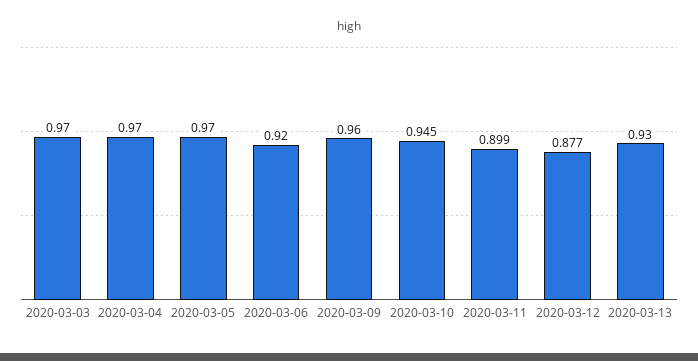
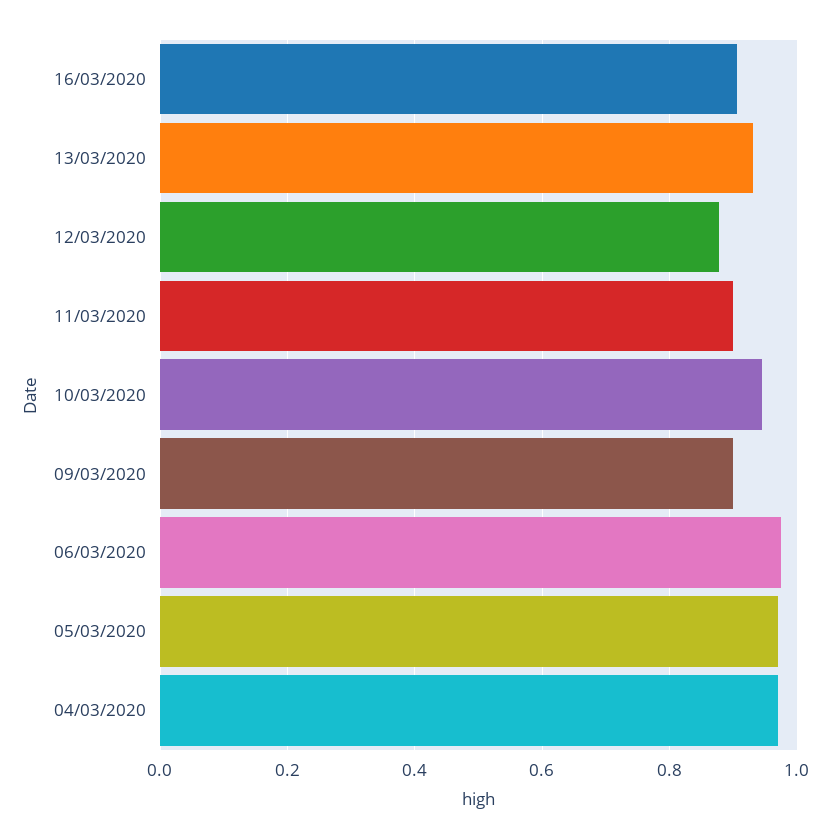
2020-03-03: 0.97 -> none
2020-03-06: 0.92 -> 0.98
2020-03-09: 0.96 -> 0.9
16/03/2020: none -> 0.9

